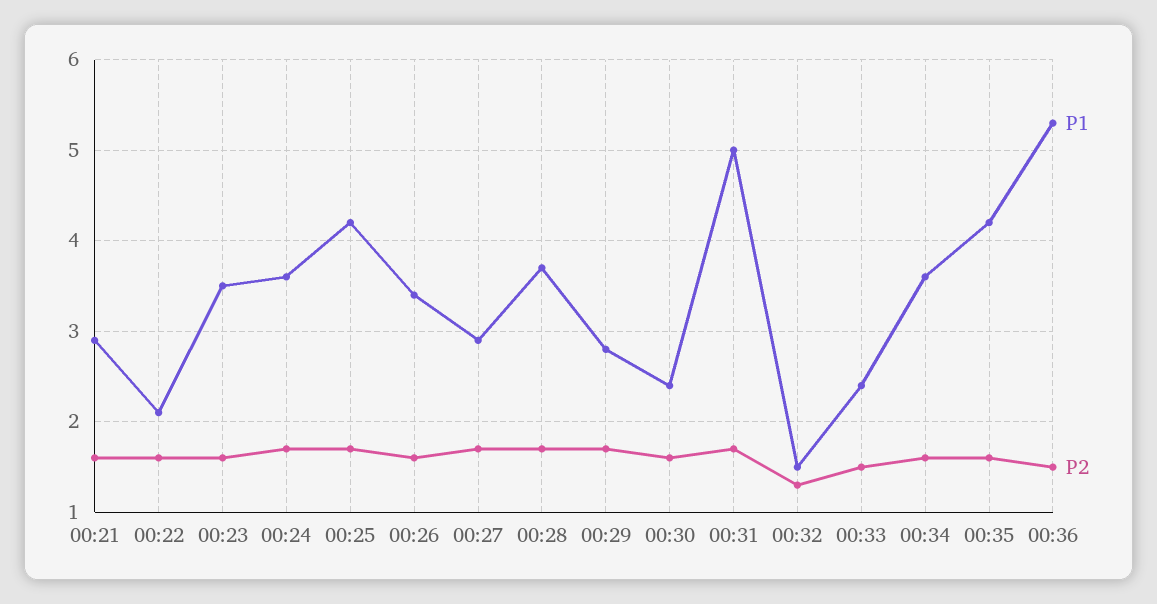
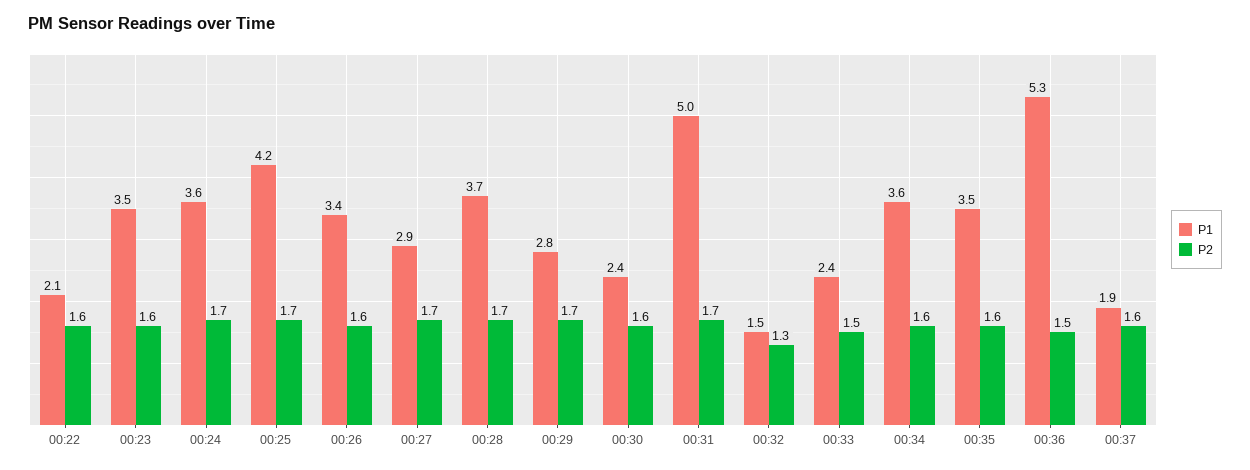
P1, 00:21: 2.9 -> none
P2, 00:21: 1.6 -> none
P1, 00:35: 4.2 -> 3.5
P1, 00:37: none -> 1.9
P2, 00:37: none -> 1.6

